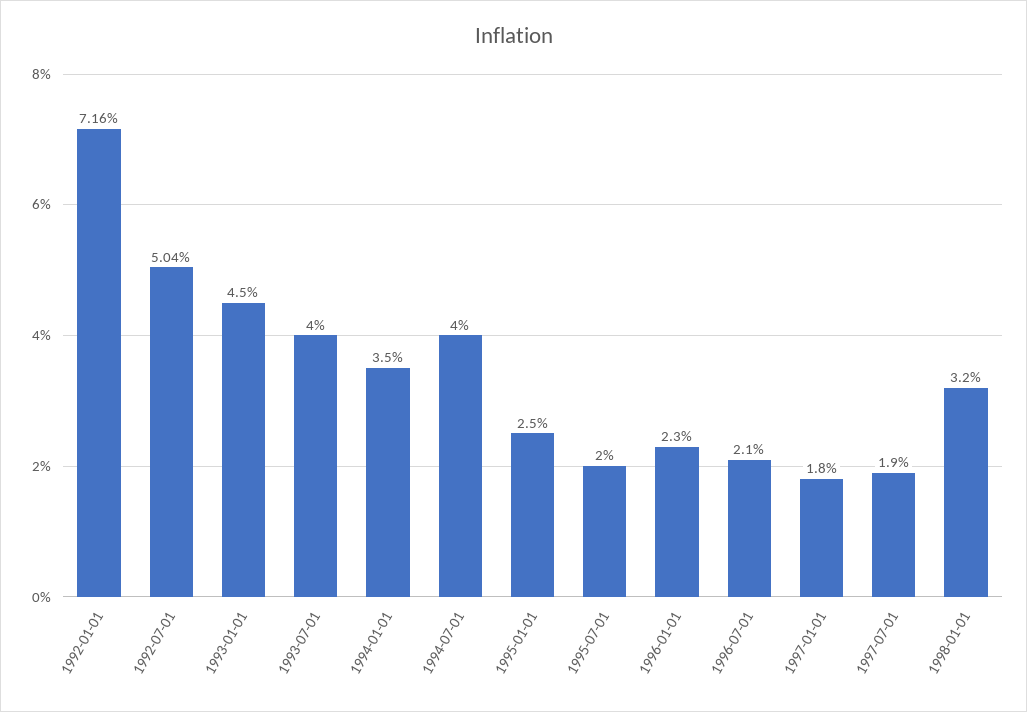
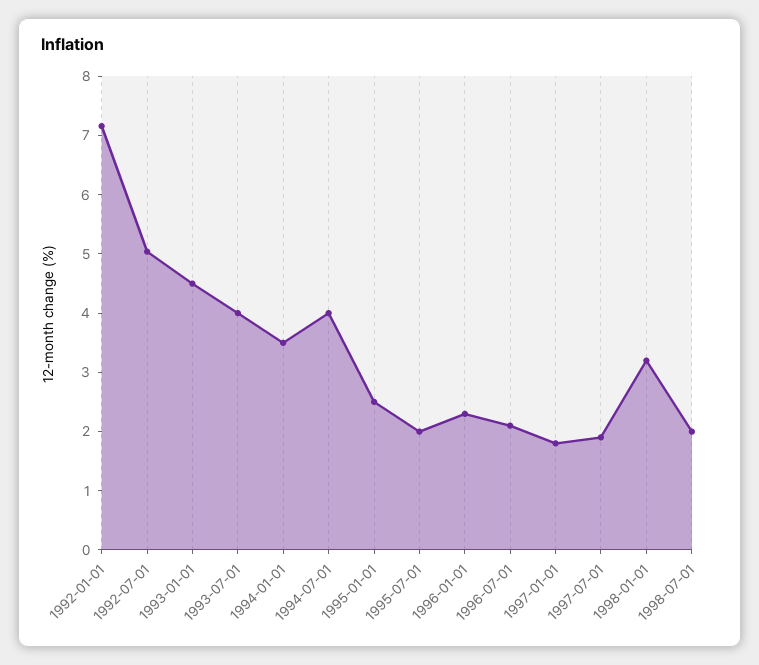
1998-07-01: none -> 2

